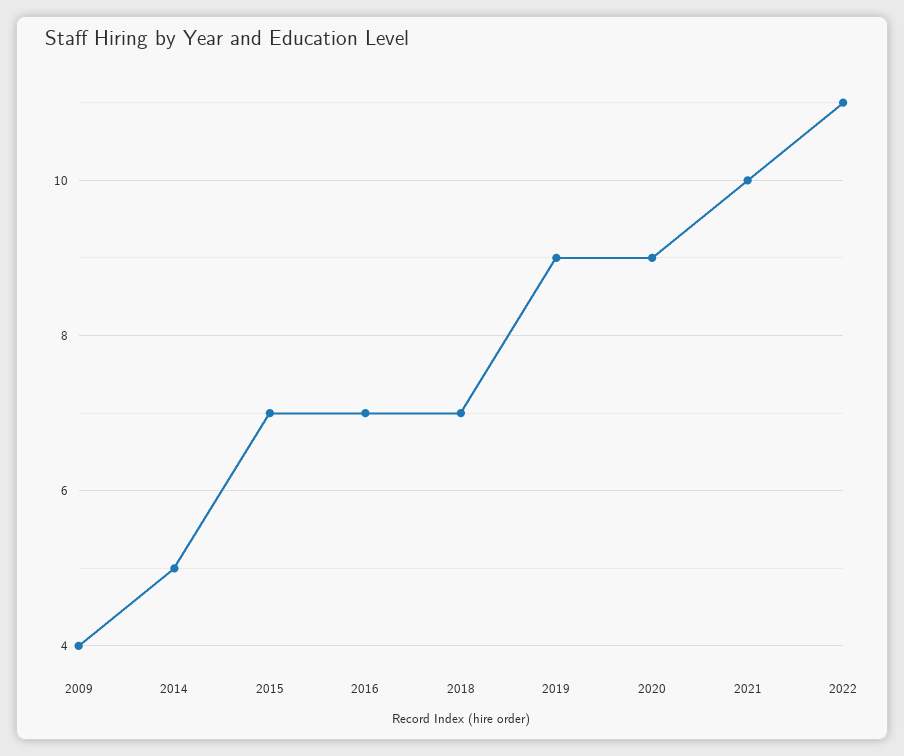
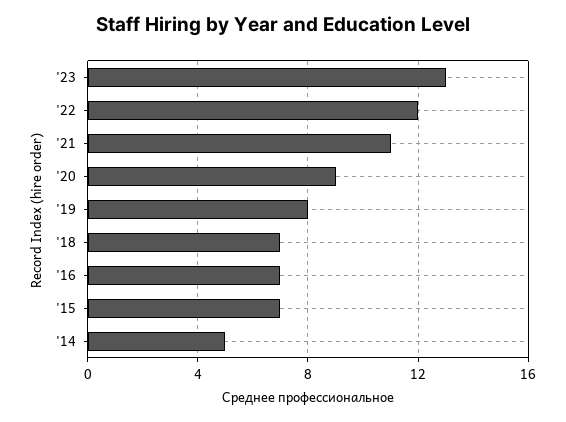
2009: 4 -> none
2019: 9 -> 8
2021: 10 -> 11
2022: 11 -> 12
'23: none -> 13

